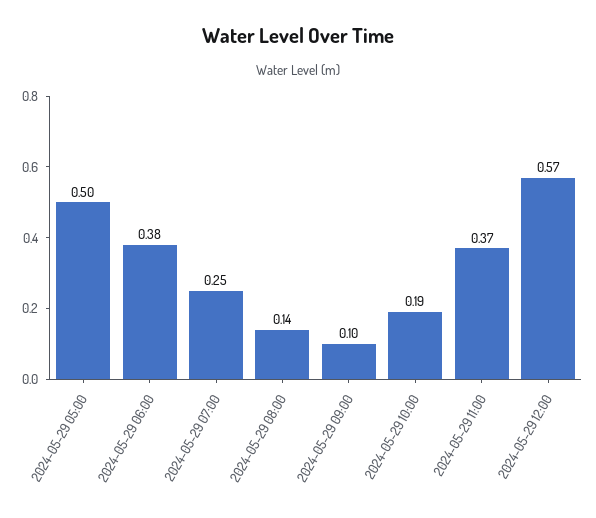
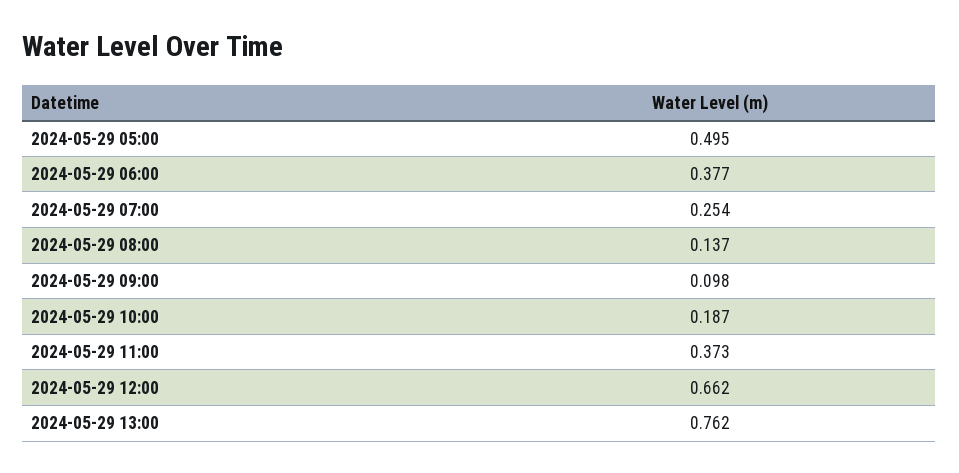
2024-05-29 12:00: 0.57 -> 0.662
2024-05-29 13:00: none -> 0.762

